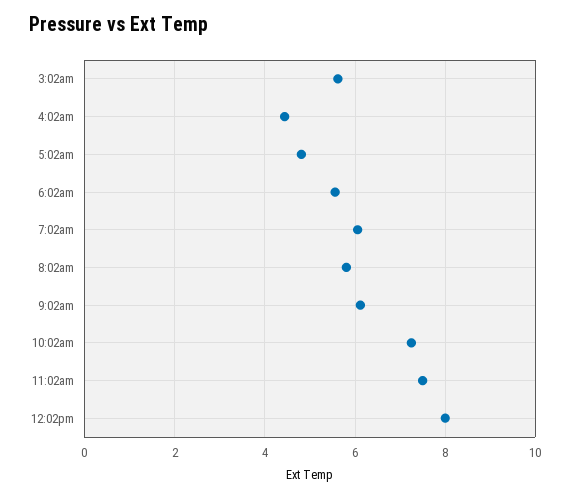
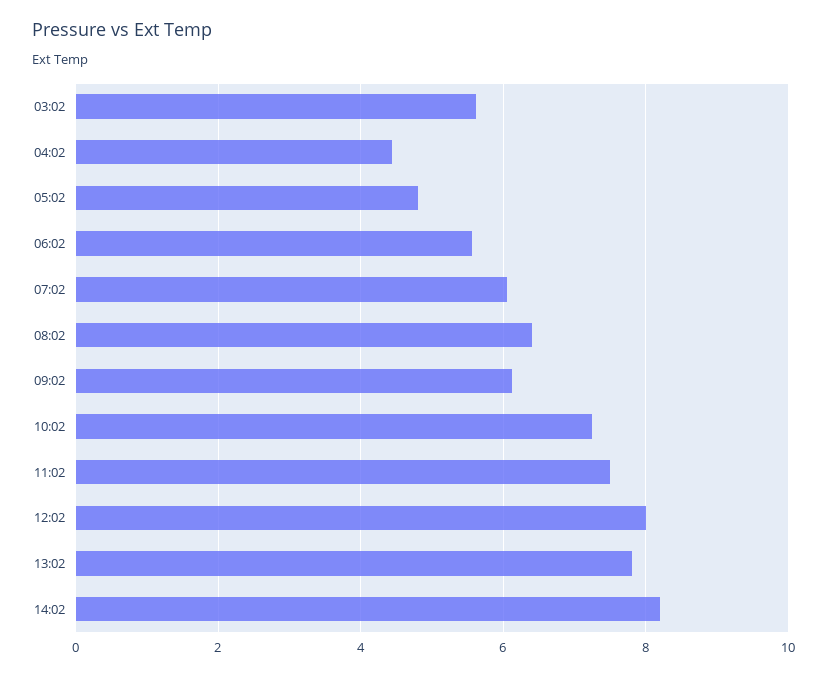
8:02am: 5.8 -> 6.4
13:02: none -> 7.8
14:02: none -> 8.2

